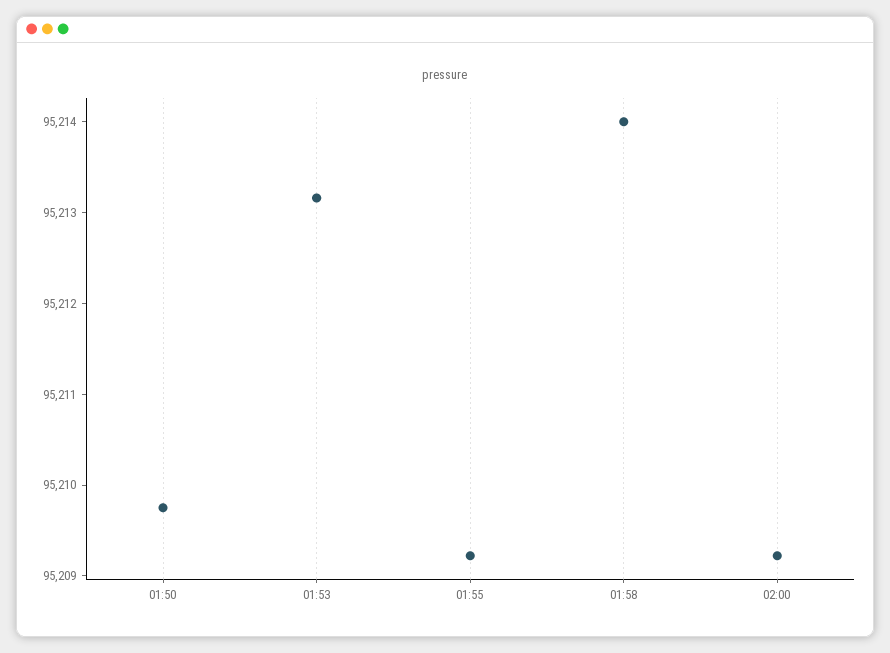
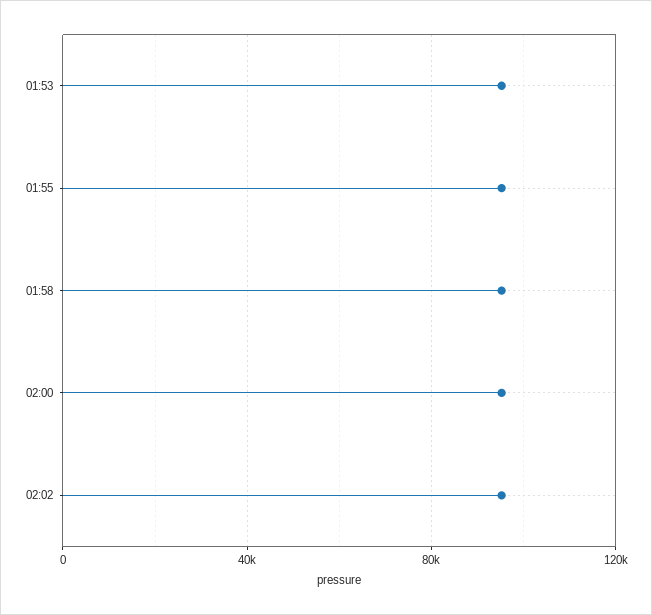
01:50: 95209.8 -> none
02:02: none -> 95000

